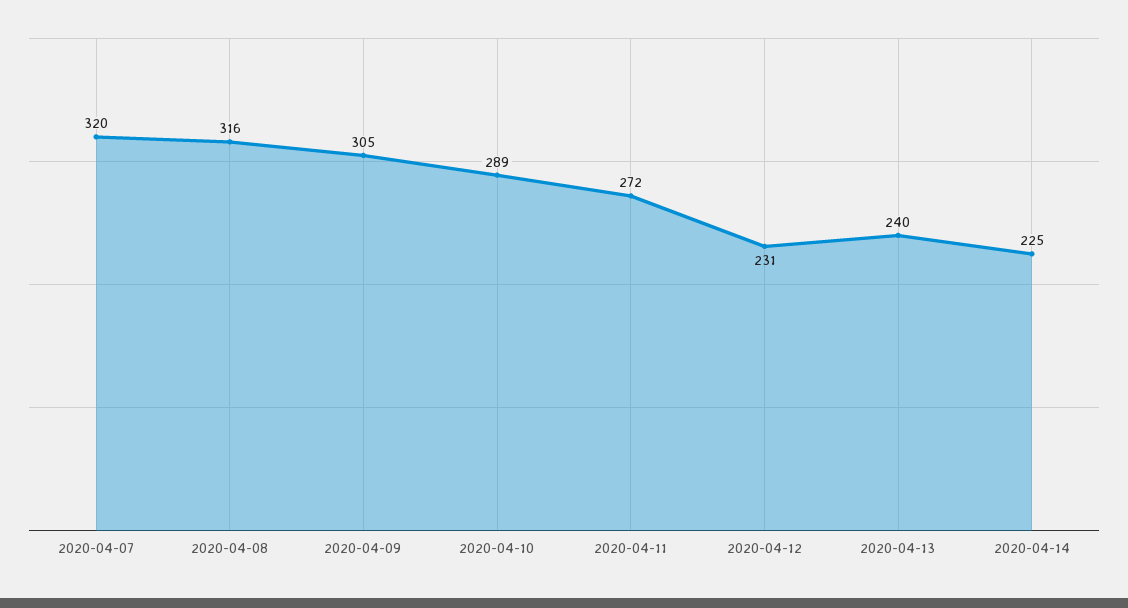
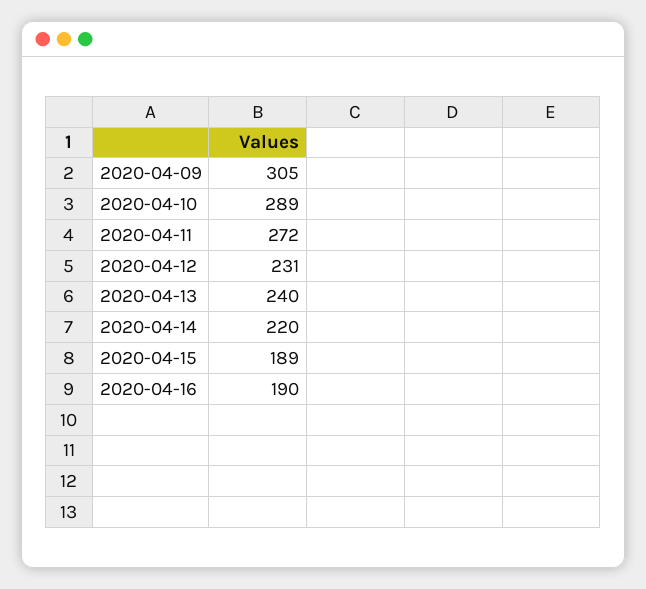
2020-04-07: 320 -> none
2020-04-08: 316 -> none
2020-04-14: 225 -> 220
2020-04-15: none -> 189
2020-04-16: none -> 190

